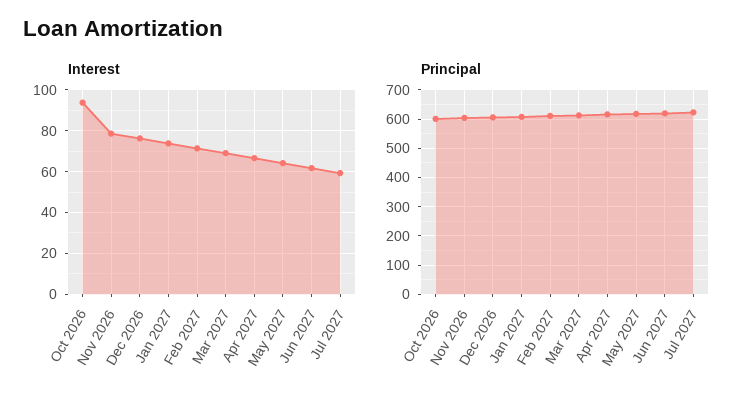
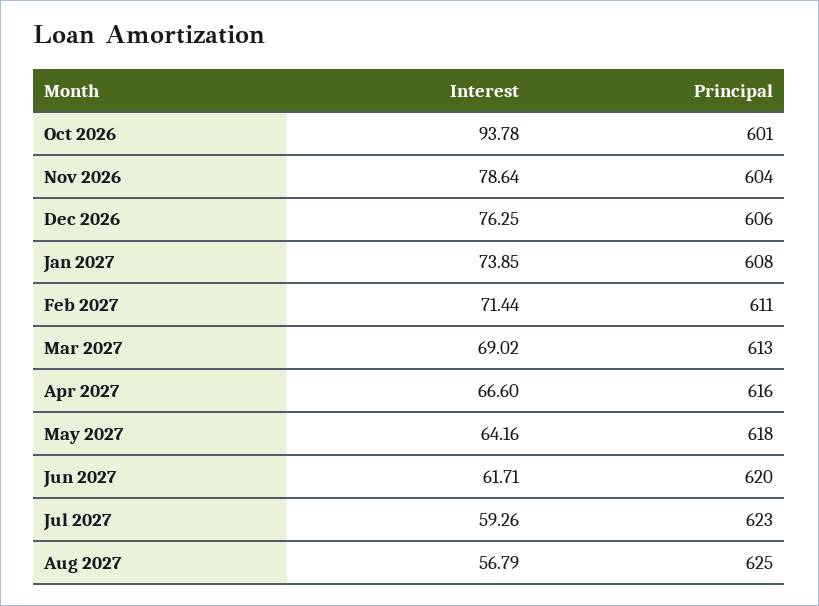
Interest, Aug 2027: none -> 56.79
Principal, Aug 2027: none -> 625

